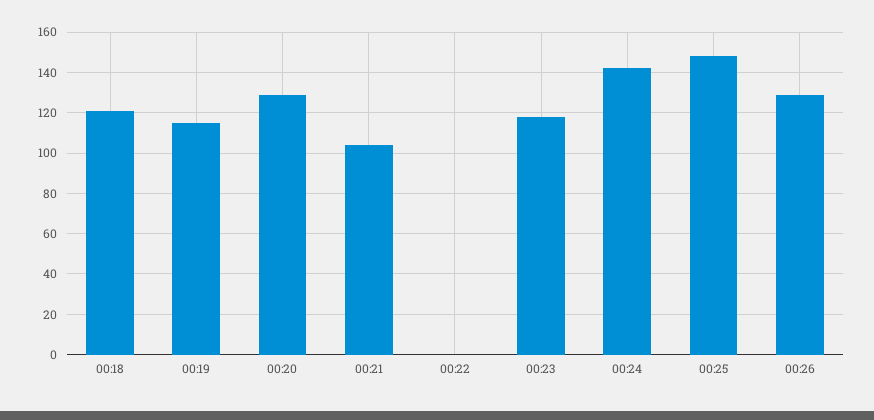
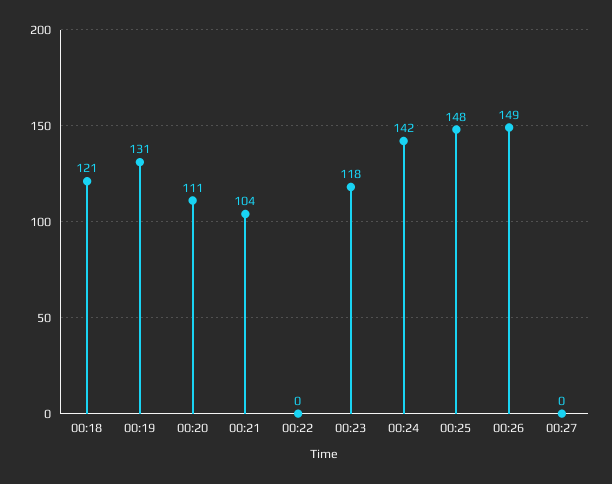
00:19: 115 -> 131
00:20: 130 -> 111
00:26: 130 -> 149
00:27: none -> 0

